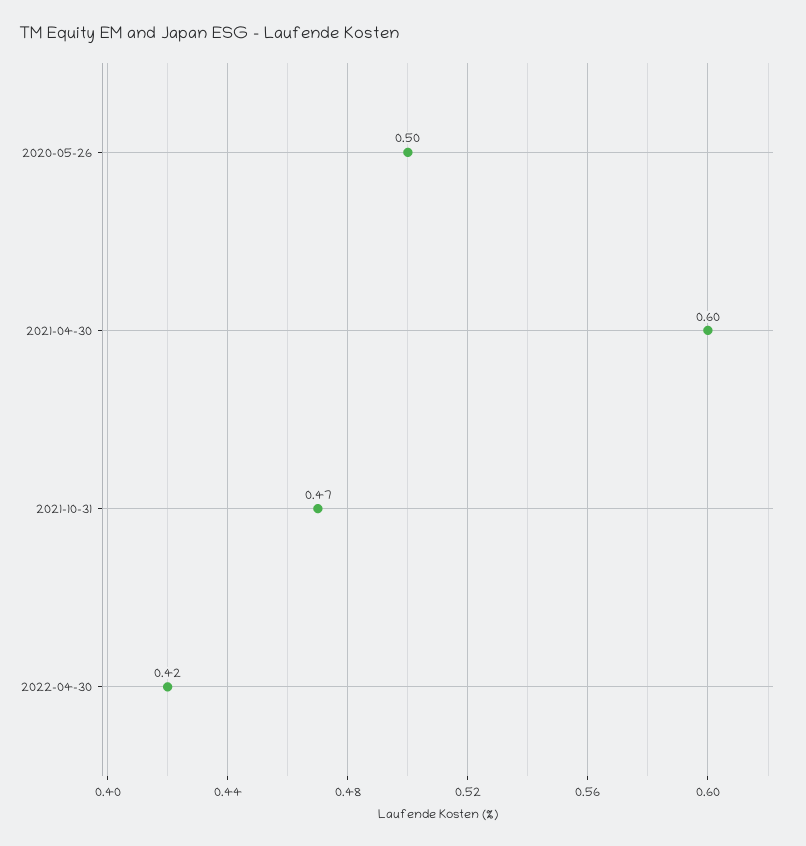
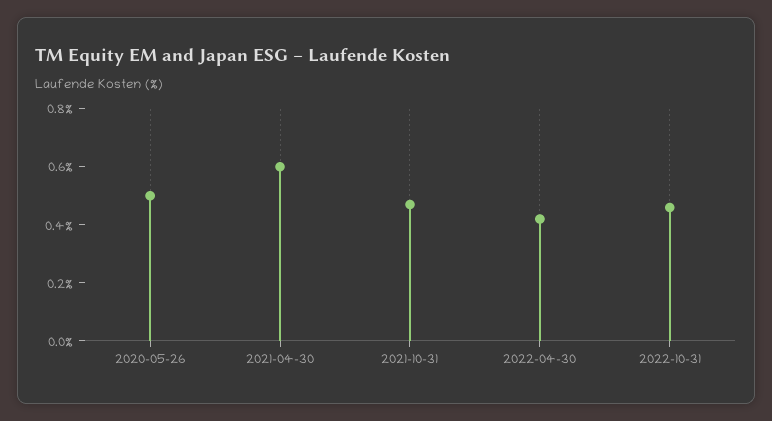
2022-10-31: none -> 0.45

